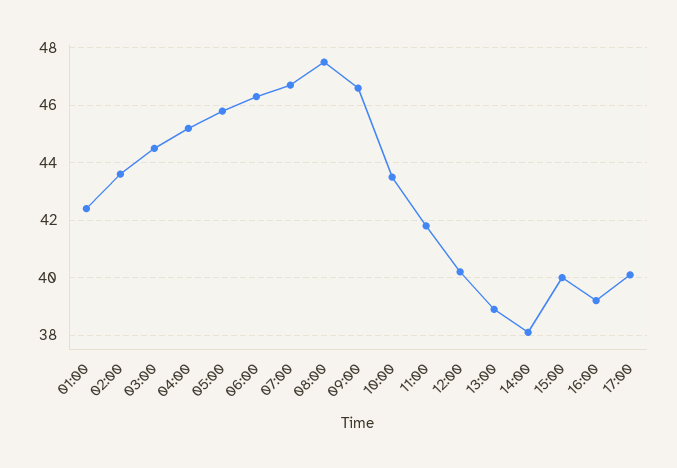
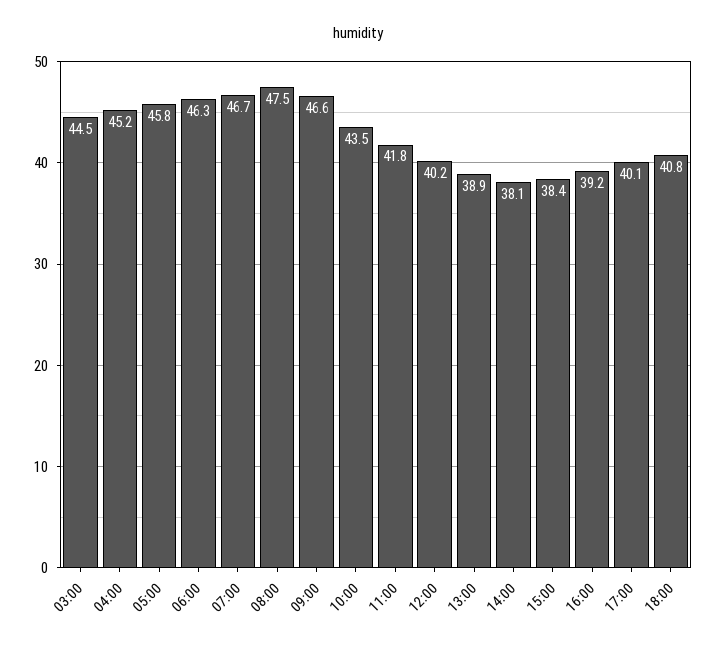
01:00: 42.5 -> none
02:00: 43.5 -> none
15:00: 40 -> 38.4
18:00: none -> 40.8

